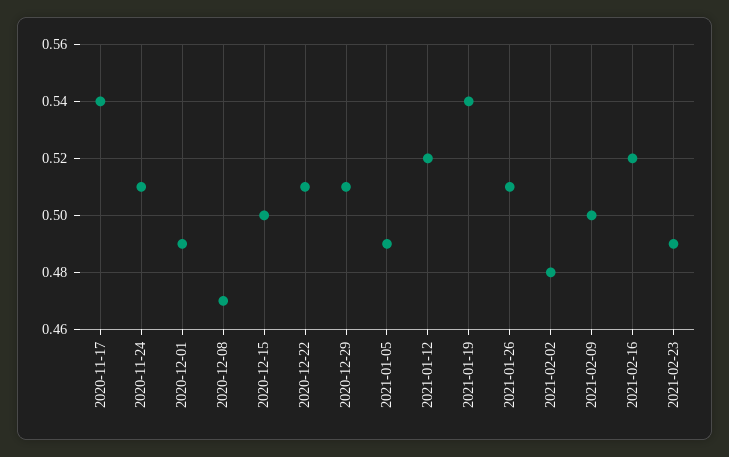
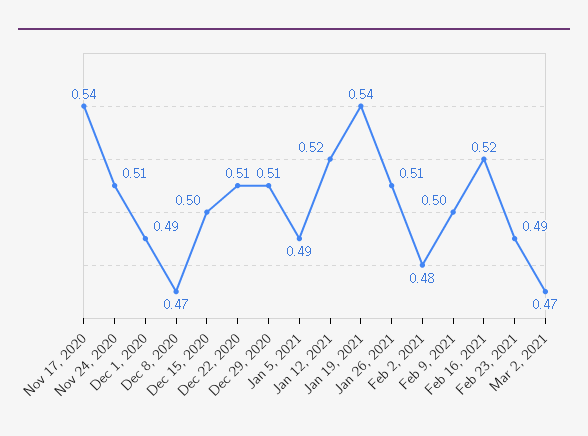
Mar 2, 2021: none -> 0.47

